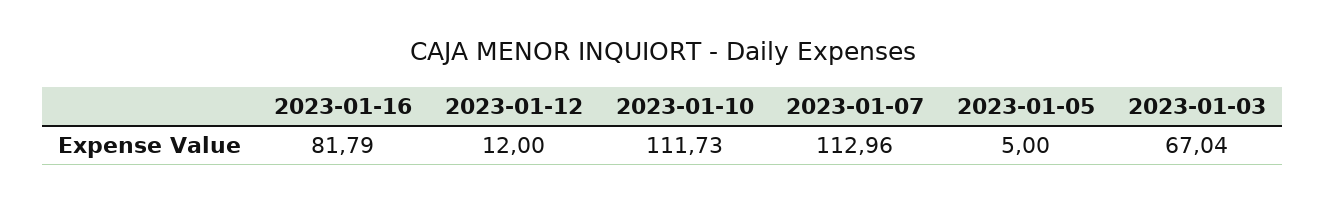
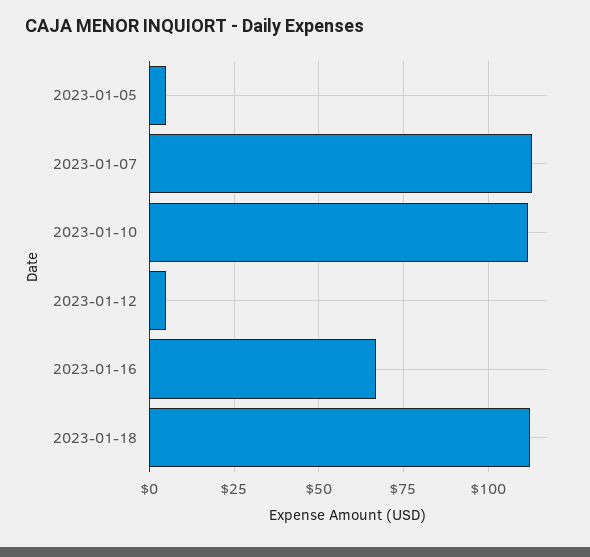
2023-01-16: 81.79 -> 67.5
2023-01-12: 12 -> 5
2023-01-03: 67.04 -> none
2023-01-18: none -> 112.5

